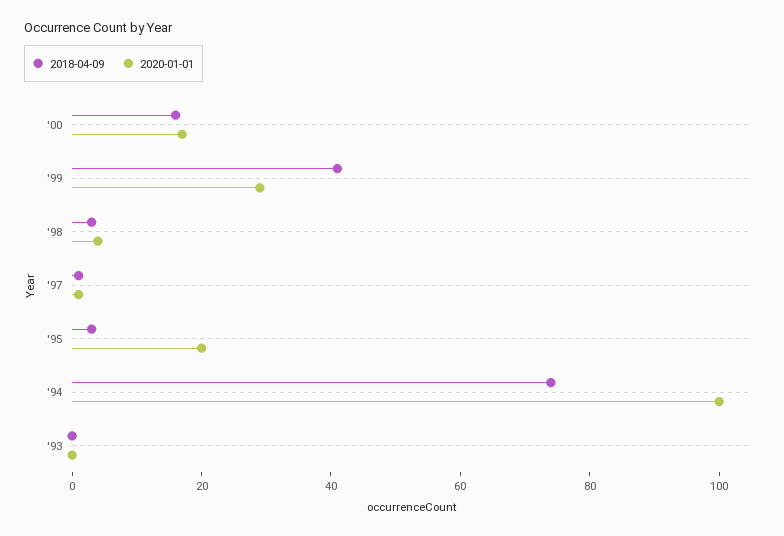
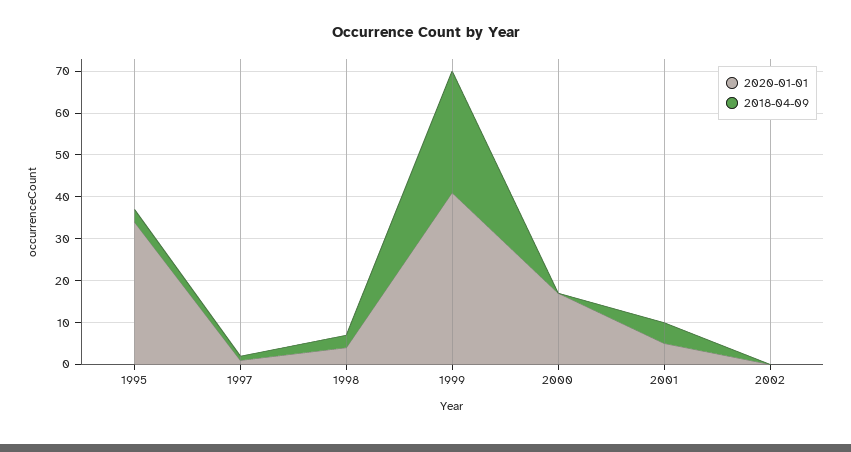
2018-04-09, '00: 15 -> 0
2018-04-09, '99: 40 -> 30
2020-01-01, '99: 30 -> 40
2020-01-01, '95: 20 -> 35
2018-04-09, '94: 75 -> none
2020-01-01, '94: 100 -> none
2018-04-09, '93: 0 -> none
2020-01-01, '93: 0 -> none
2020-01-01, 2001: none -> 5
2018-04-09, 2001: none -> 5
2020-01-01, 2002: none -> 0
2018-04-09, 2002: none -> 0

